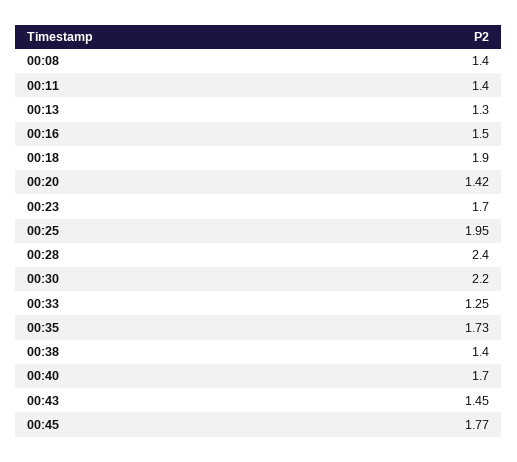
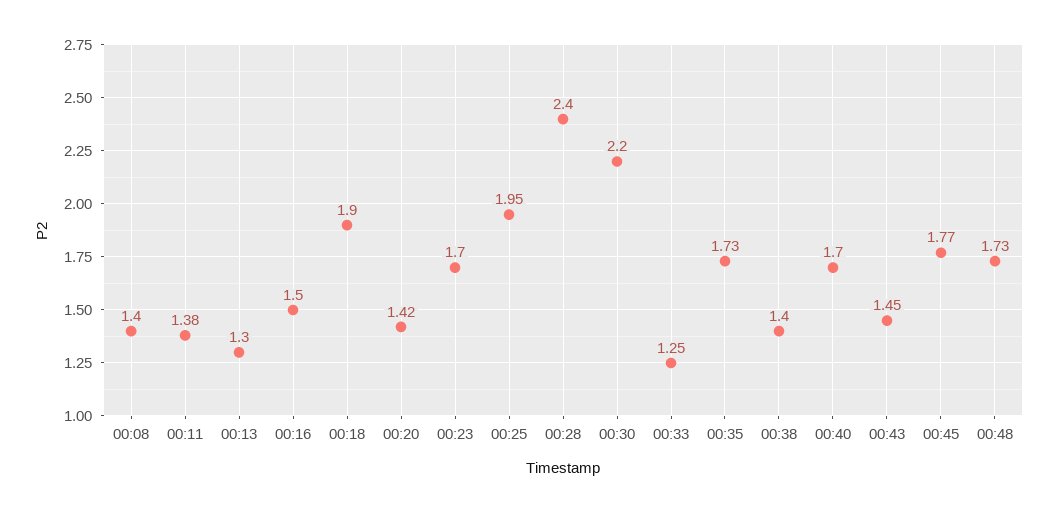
00:11: 1.4 -> 1.38
00:48: none -> 1.73

